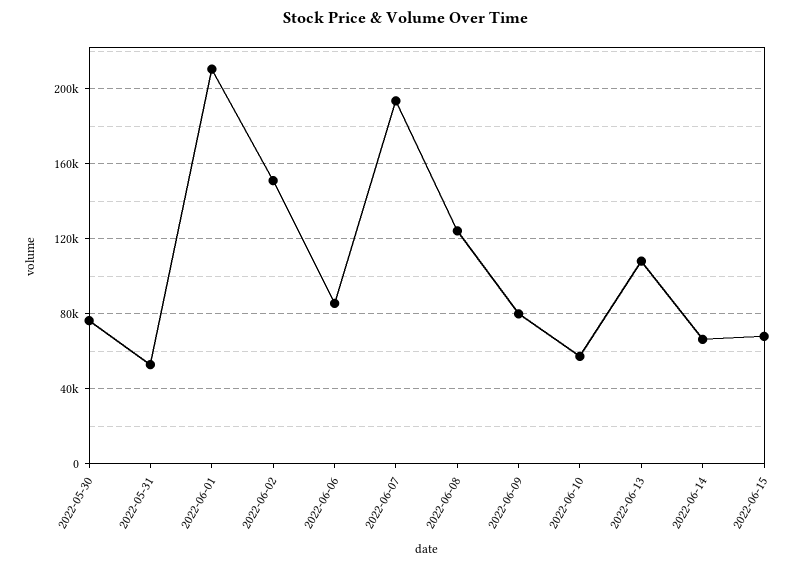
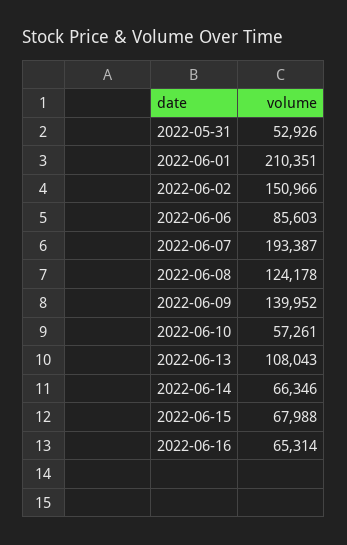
2022-05-30: 75000 -> none
2022-06-09: 80000 -> 139952
2022-06-16: none -> 65314

